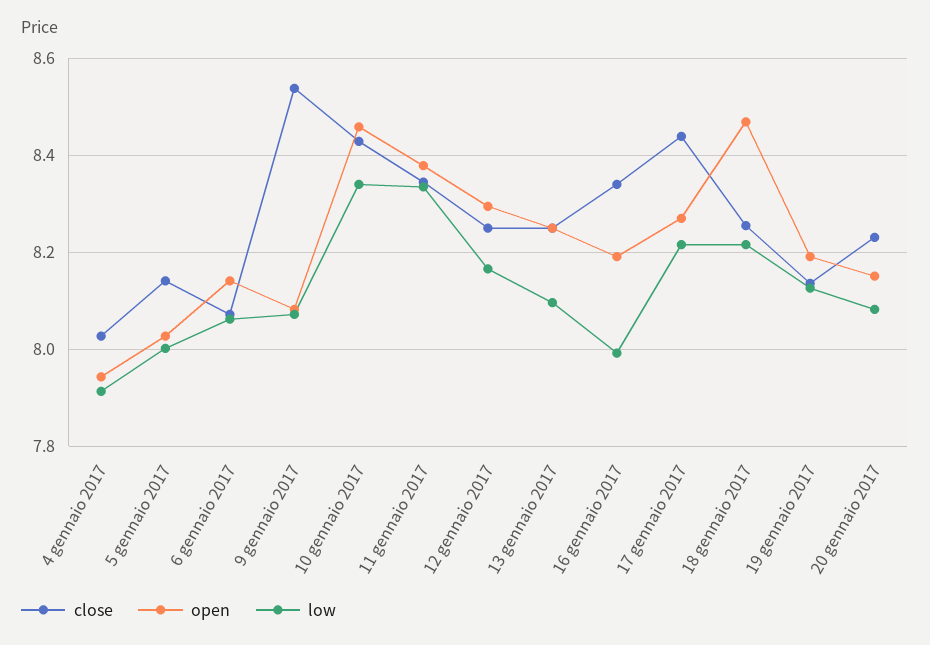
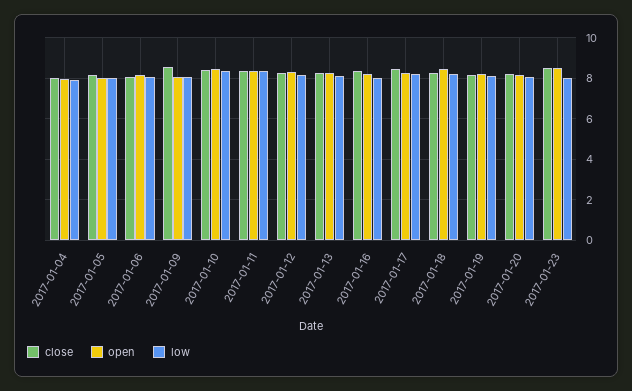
close, 2017-01-23: none -> 8.5
open, 2017-01-23: none -> 8.5
low, 2017-01-23: none -> 8

